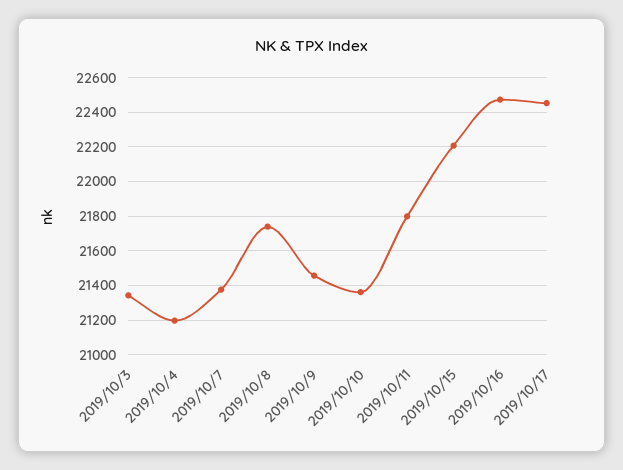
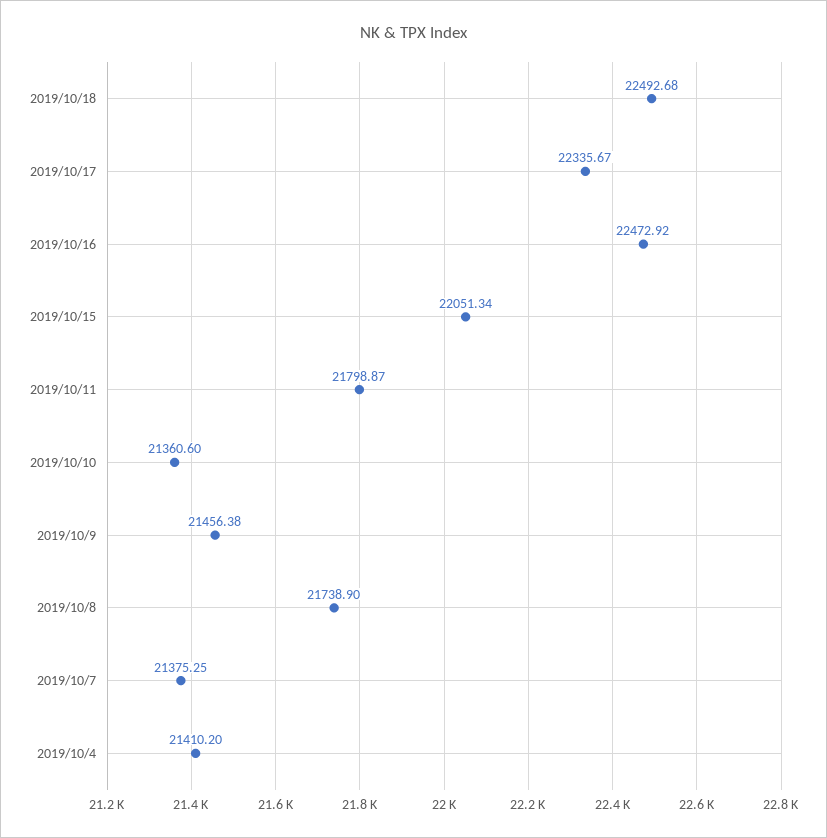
2019/10/3: 21350 -> none
2019/10/4: 21200 -> 21410.2
2019/10/15: 22200 -> 22051.34
2019/10/17: 22450 -> 22335.67
2019/10/18: none -> 22492.68

